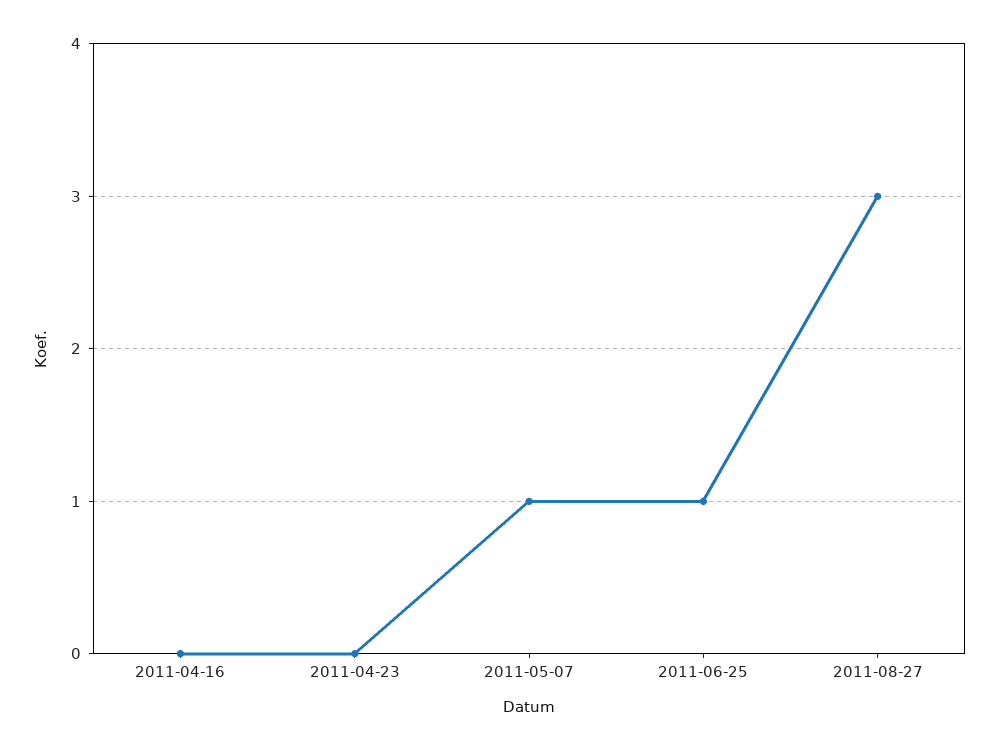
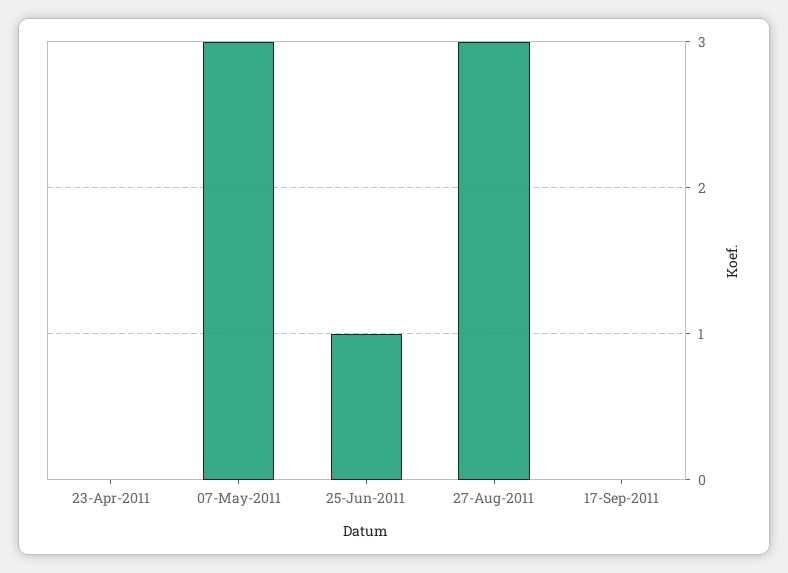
2011-04-16: 0 -> none
2011-05-07: 1 -> 3
17-Sep-2011: none -> 0

